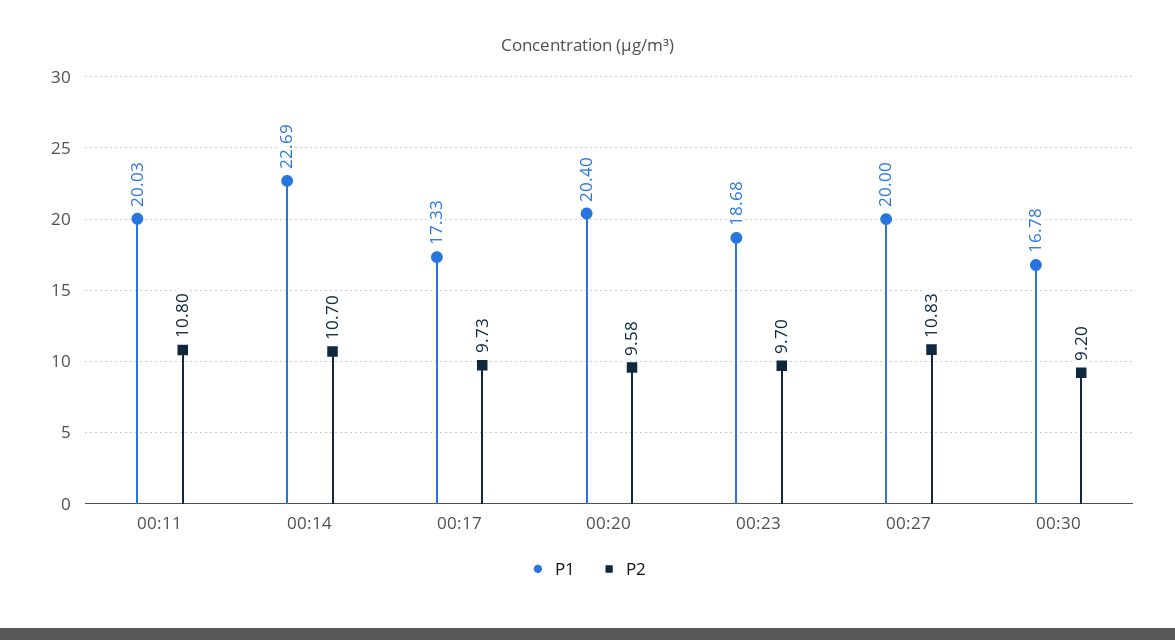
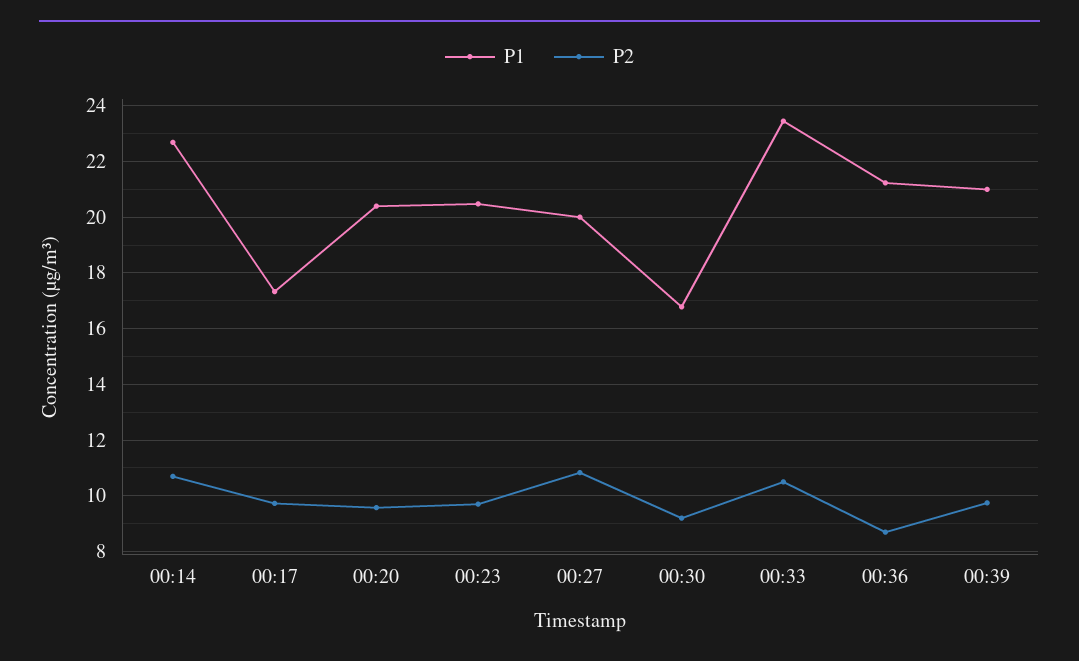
P1, 00:11: 20.03 -> none
P2, 00:11: 10.8 -> none
P1, 00:23: 18.68 -> 20.5
P1, 00:33: none -> 23.5
P2, 00:33: none -> 10.5
P1, 00:36: none -> 21.25
P2, 00:36: none -> 8.75
P1, 00:39: none -> 21
P2, 00:39: none -> 9.75

